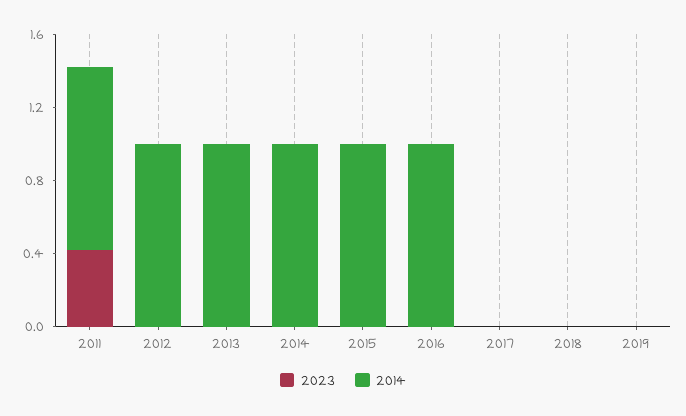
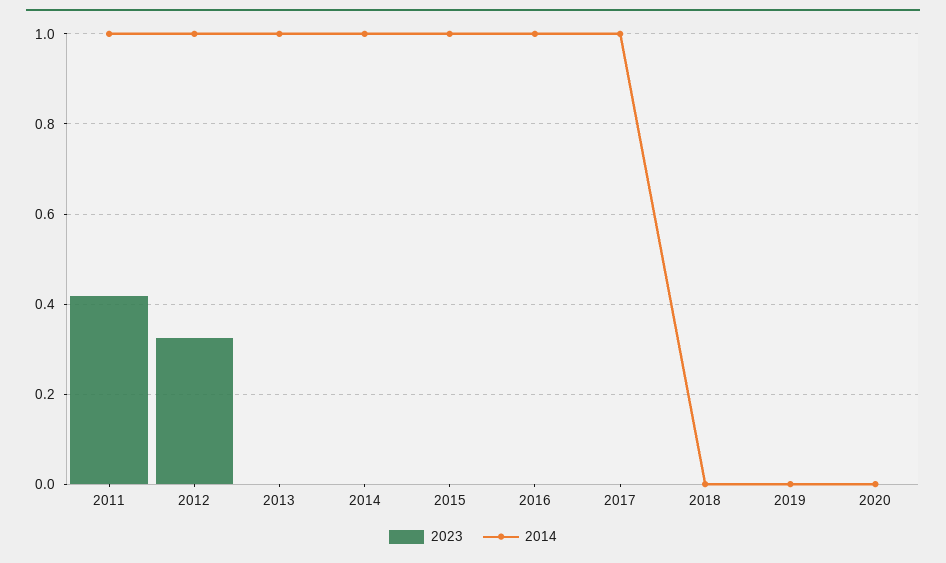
2023, 2012: 0 -> 0.32
2014, 2017: 0 -> 1
2023, 2020: none -> 0
2014, 2020: none -> 0

